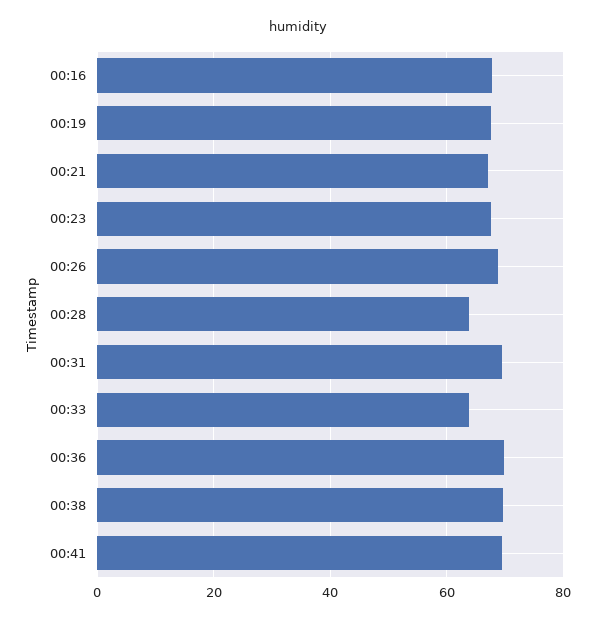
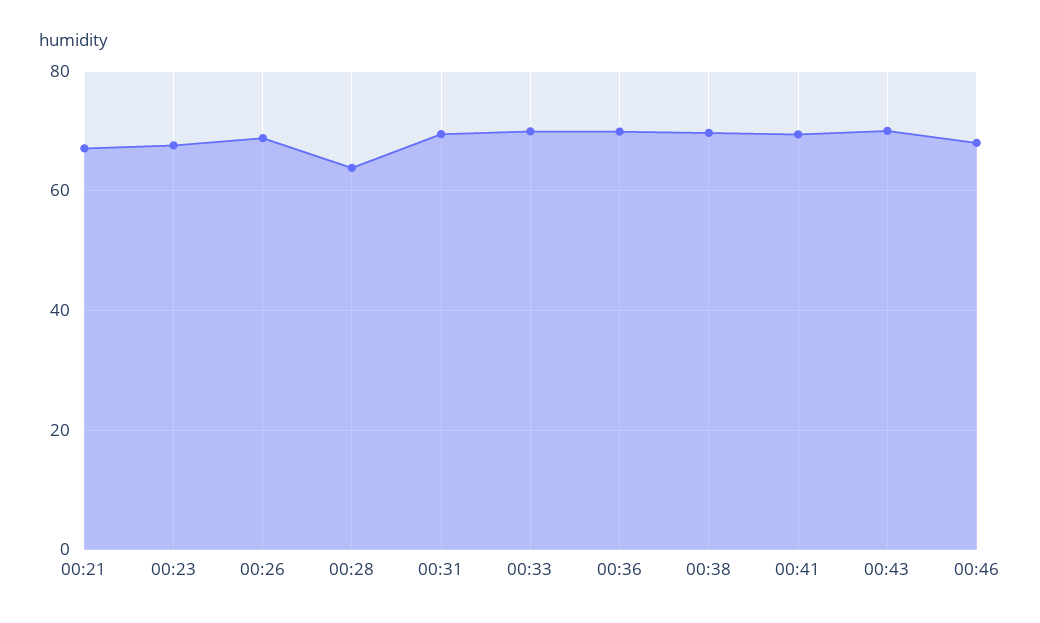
00:16: 68 -> none
00:19: 68 -> none
00:33: 64 -> 70
00:43: none -> 70
00:46: none -> 68

